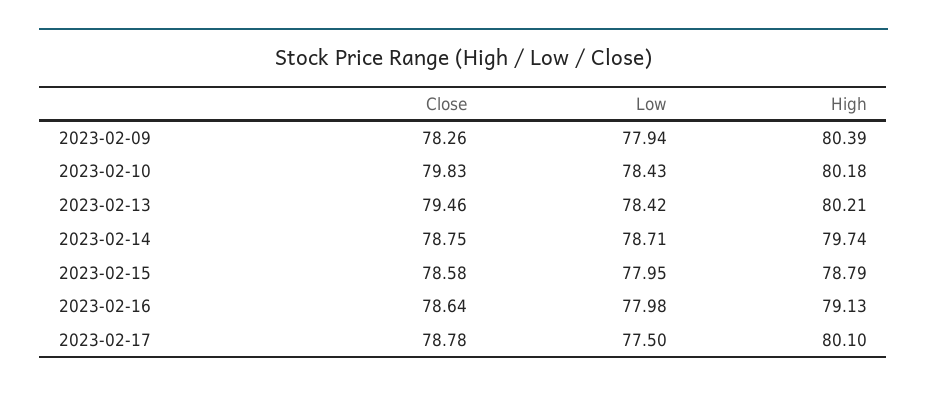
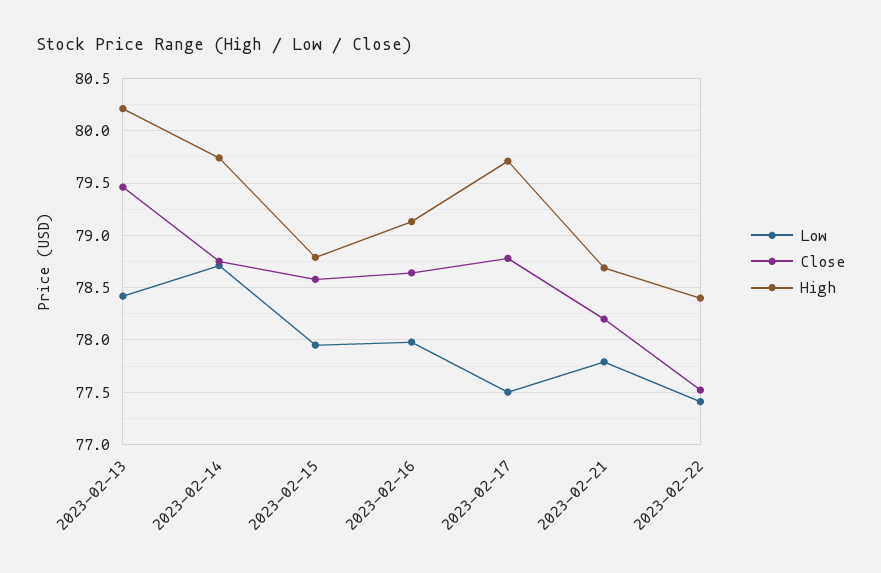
Close, 2023-02-09: 78.26 -> none
Low, 2023-02-09: 77.94 -> none
High, 2023-02-09: 80.39 -> none
Close, 2023-02-10: 79.83 -> none
Low, 2023-02-10: 78.43 -> none
High, 2023-02-10: 80.18 -> none
High, 2023-02-17: 80.1 -> 79.7
Low, 2023-02-21: none -> 77.8
Close, 2023-02-21: none -> 78.2
High, 2023-02-21: none -> 78.7
Low, 2023-02-22: none -> 77.4
Close, 2023-02-22: none -> 77.5
High, 2023-02-22: none -> 78.4

